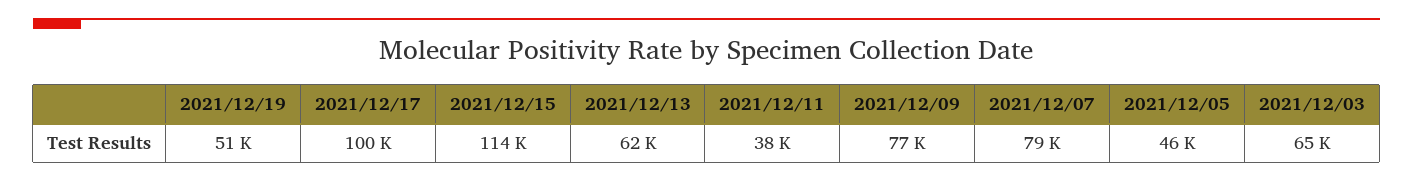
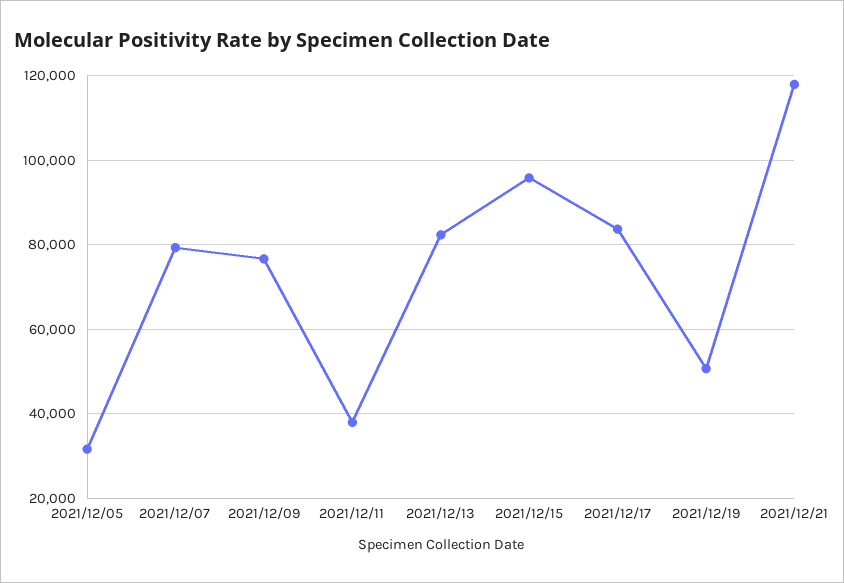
2021/12/17: 100000 -> 84000
2021/12/15: 114000 -> 96000
2021/12/13: 62000 -> 82000
2021/12/05: 46000 -> 32000
2021/12/03: 65000 -> none
2021/12/21: none -> 118000

